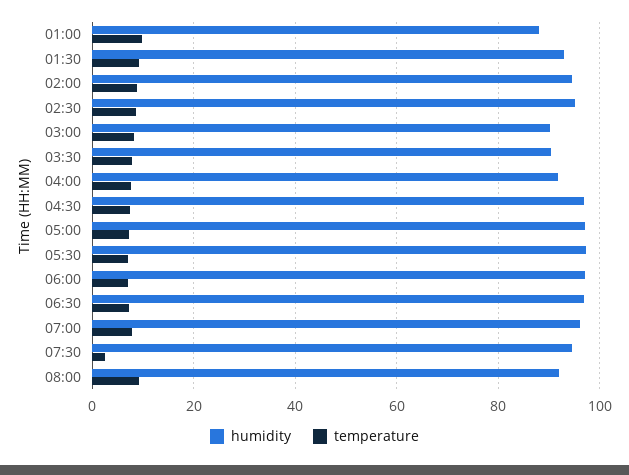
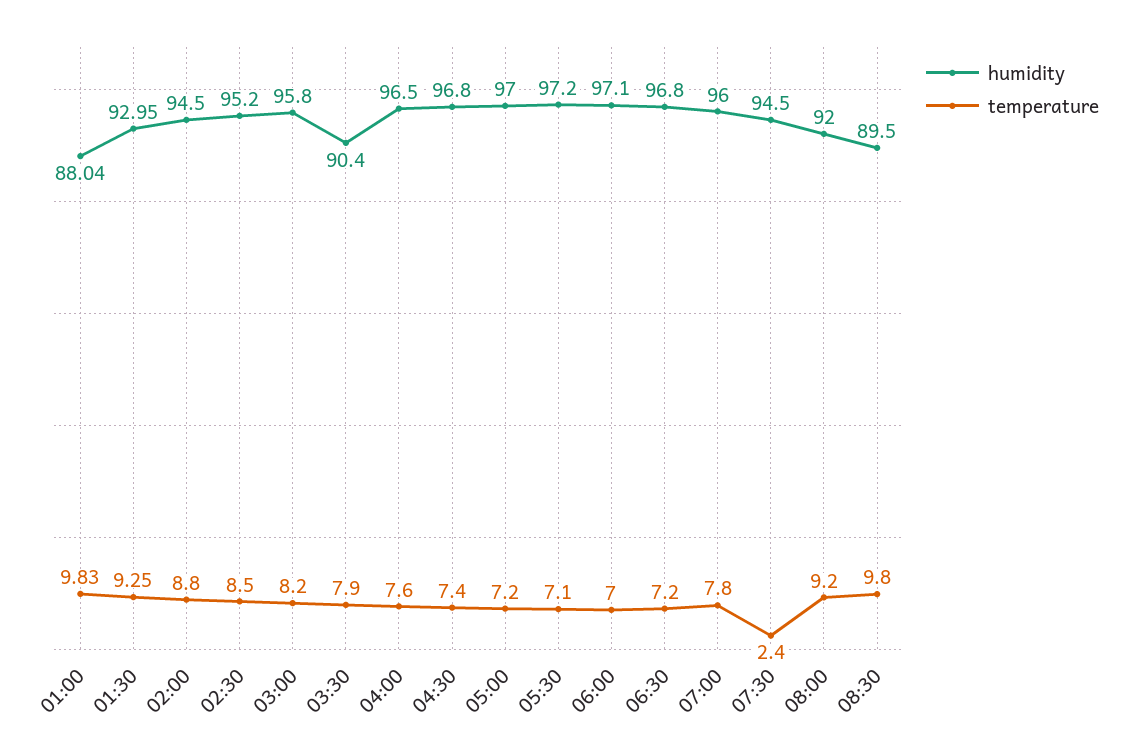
humidity, 03:00: 90 -> 95.8
humidity, 04:00: 92 -> 96.5
humidity, 08:30: none -> 89.5
temperature, 08:30: none -> 9.8

